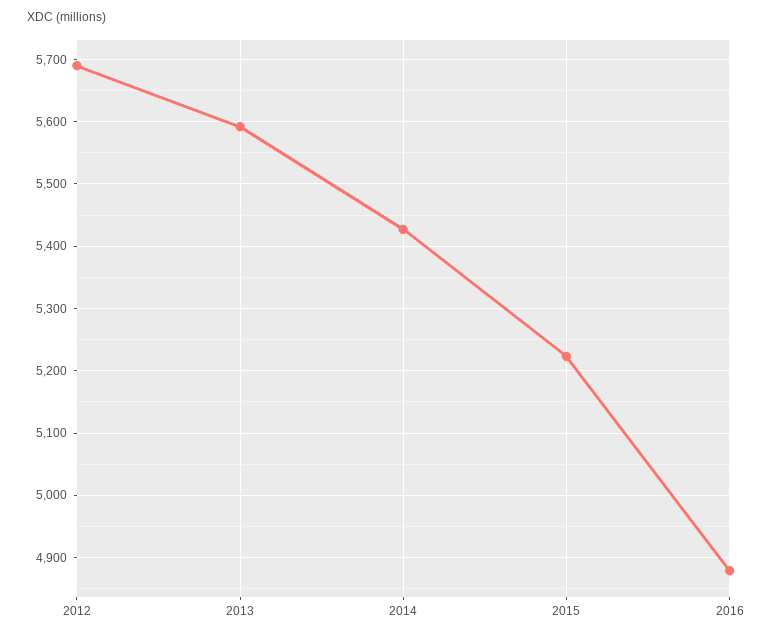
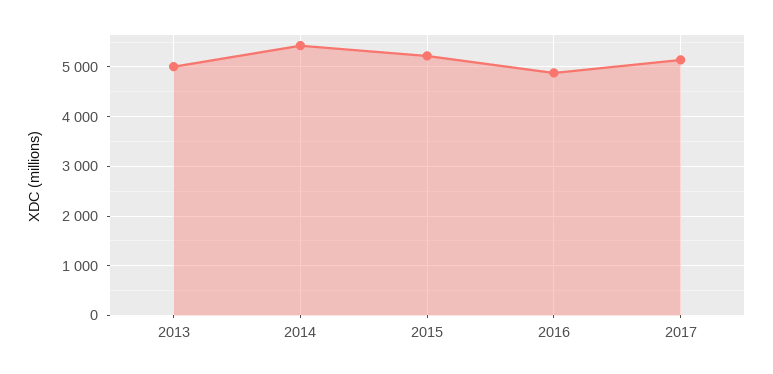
2012: 5690 -> none
2013: 5590 -> 5000
2017: none -> 5200

